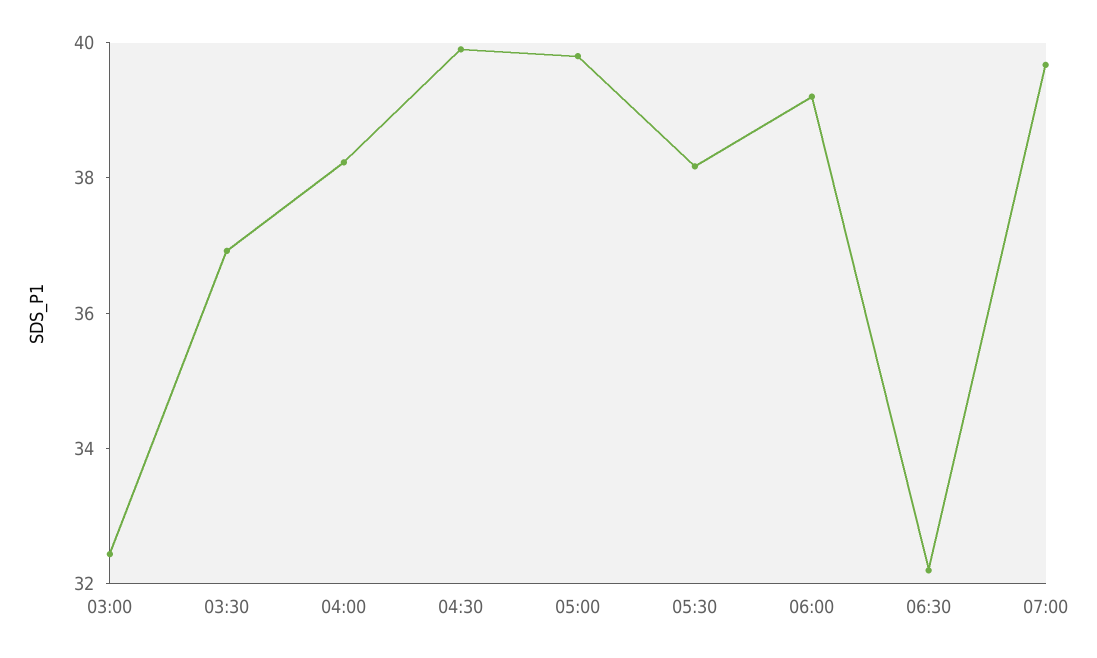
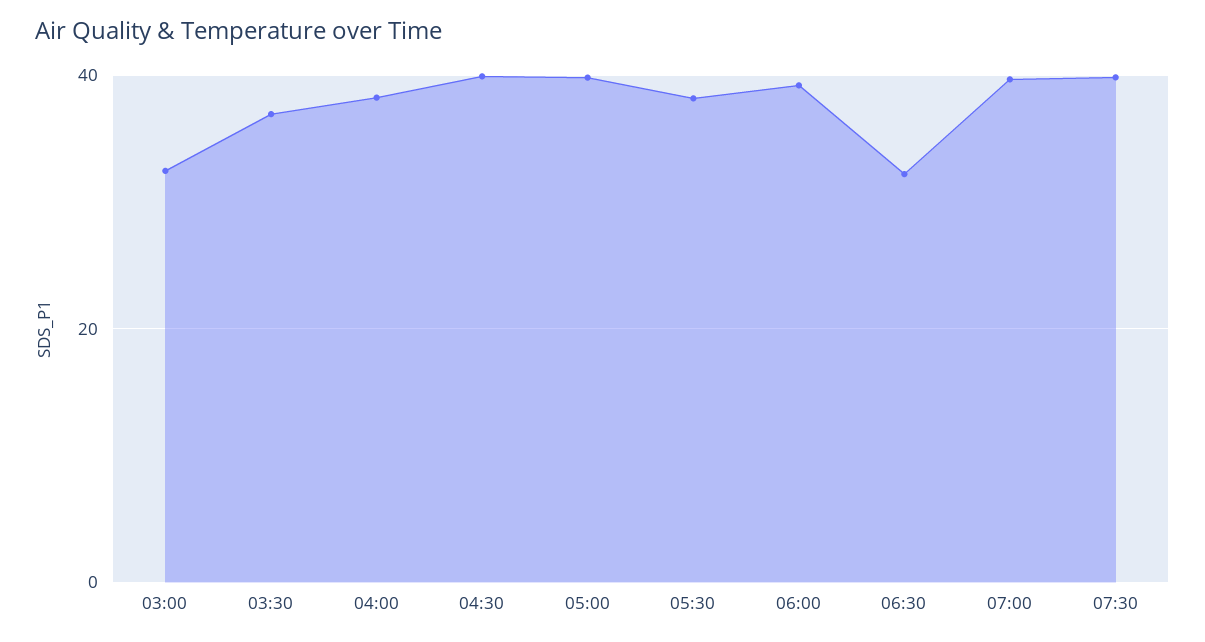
07:30: none -> 40

